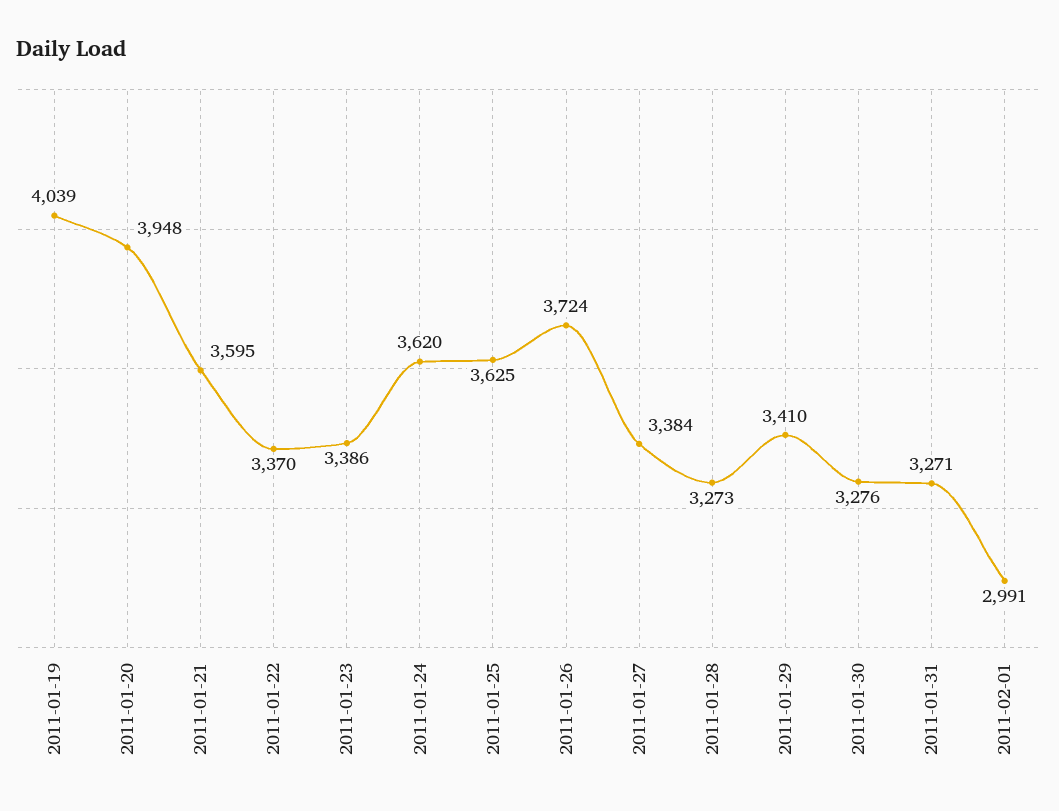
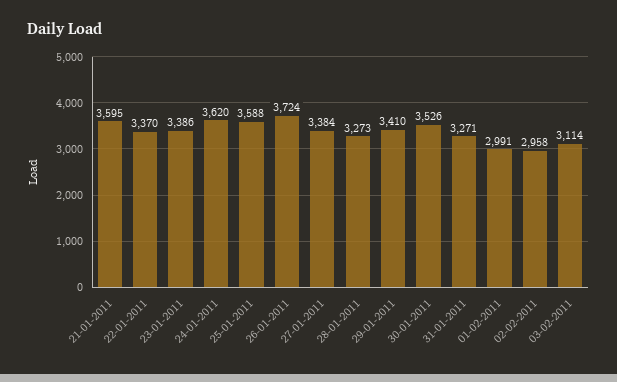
2011-01-19: 4039 -> none
2011-01-20: 3948 -> none
2011-01-25: 3625 -> 3588
2011-01-30: 3276 -> 3526
02-02-2011: none -> 2958
03-02-2011: none -> 3114

